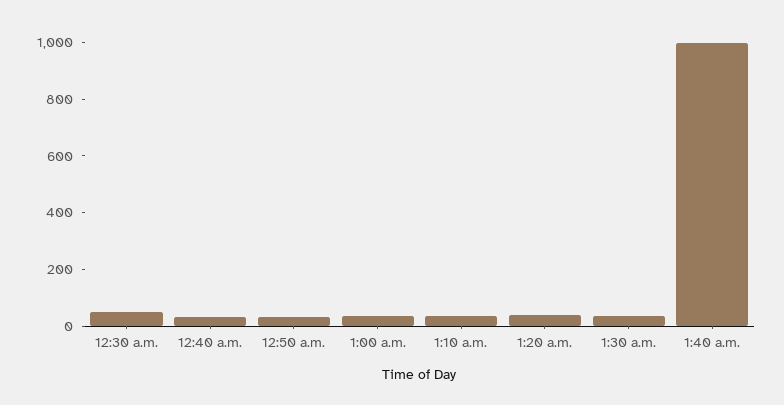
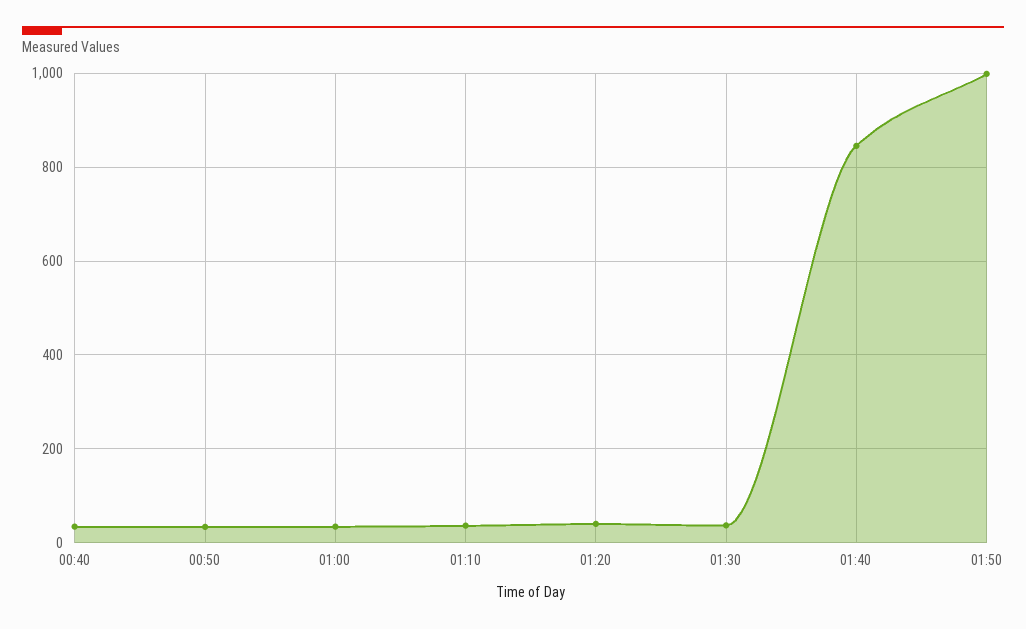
12:30 a.m.: 50 -> none
1:40 a.m.: 1000 -> 840
01:50: none -> 1000

